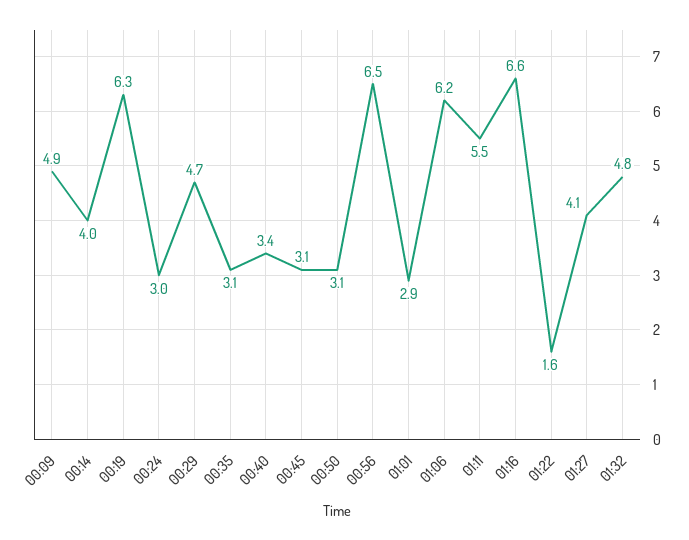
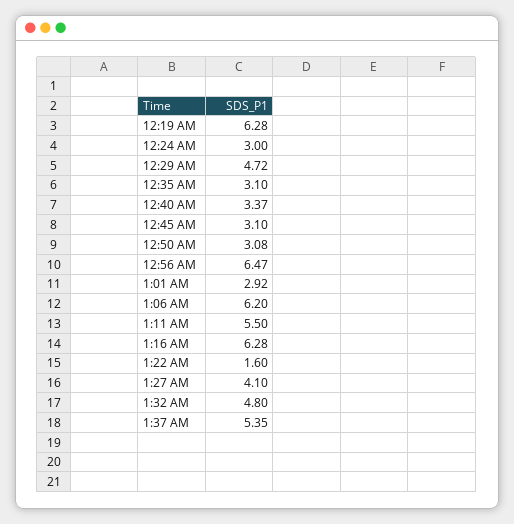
00:09: 4.9 -> none
00:14: 4 -> none
01:16: 6.6 -> 6.28
1:37 AM: none -> 5.35

